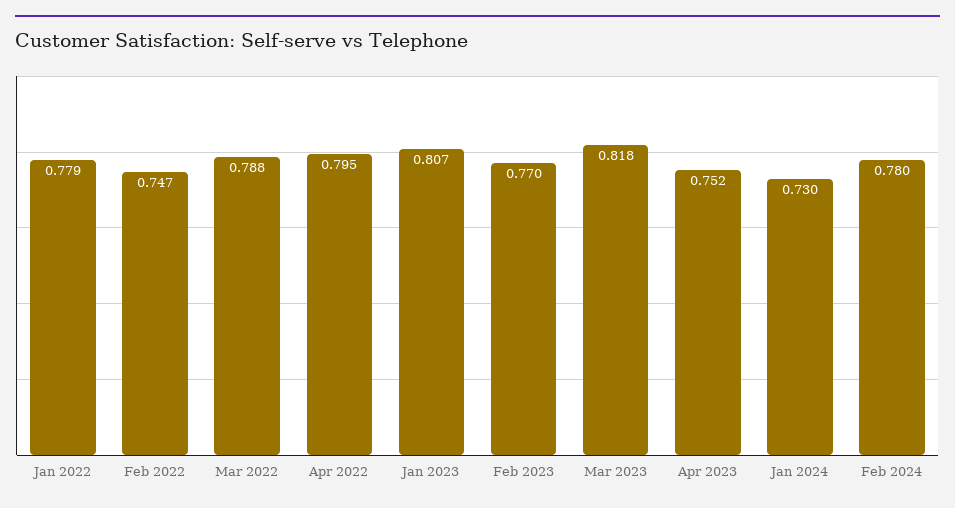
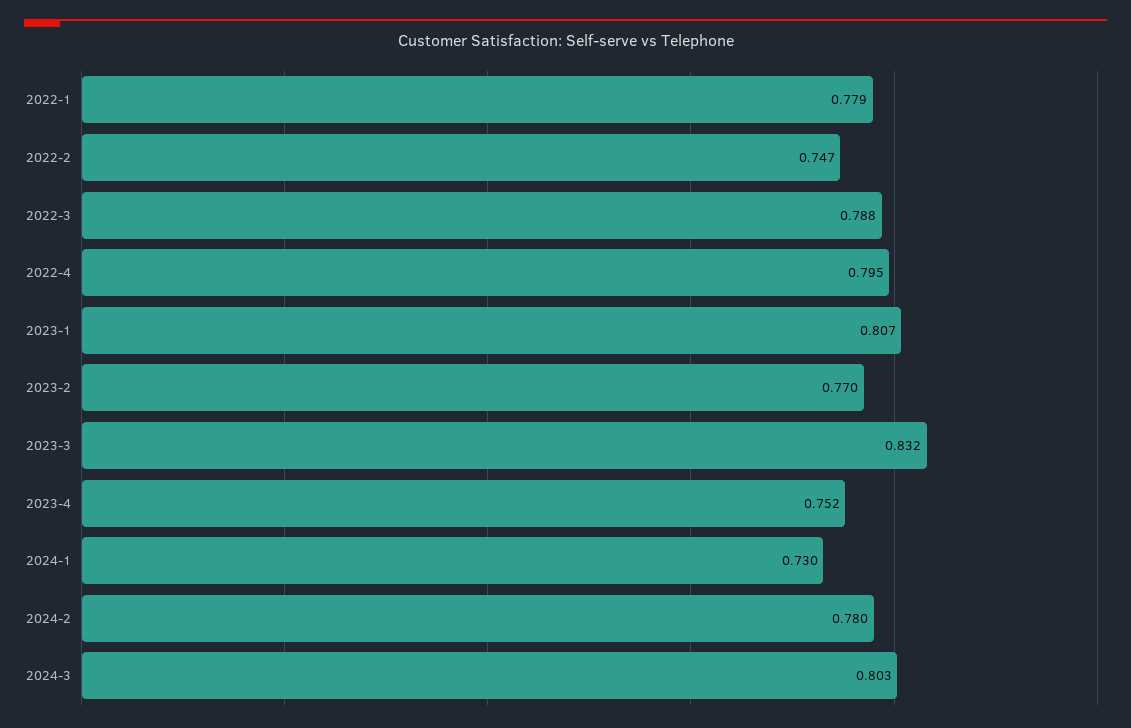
Mar 2023: 0.818 -> 0.832
2024-3: none -> 0.803

